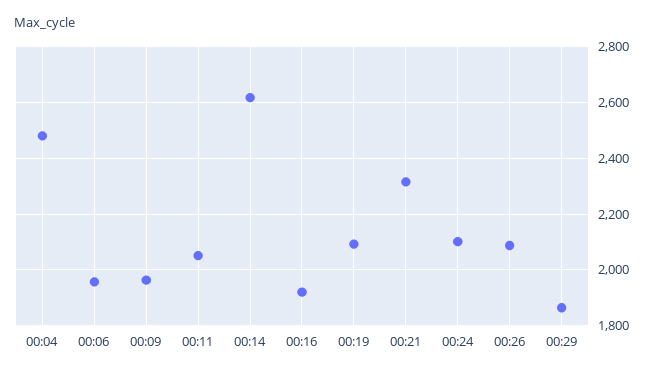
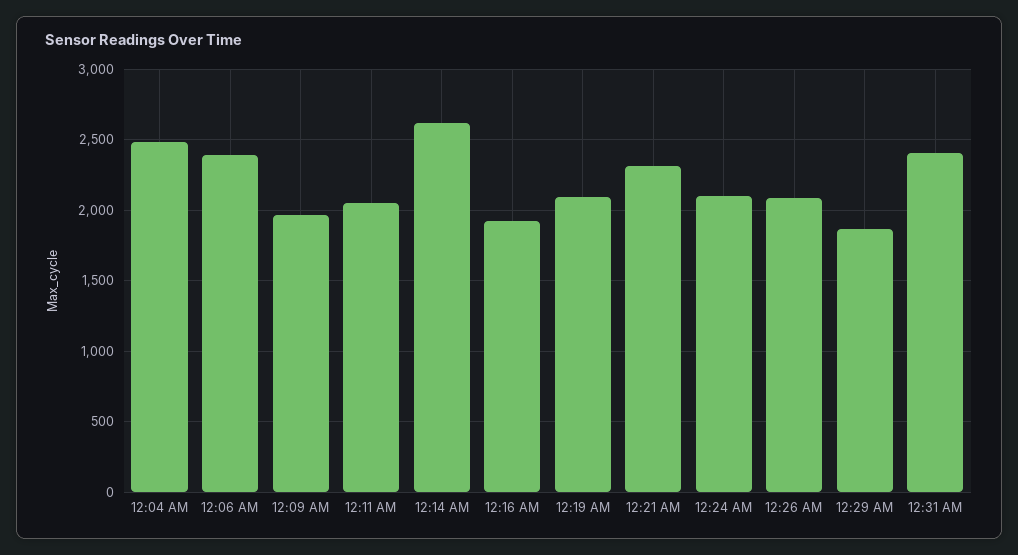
00:06: 1950 -> 2400
12:31 AM: none -> 2400

